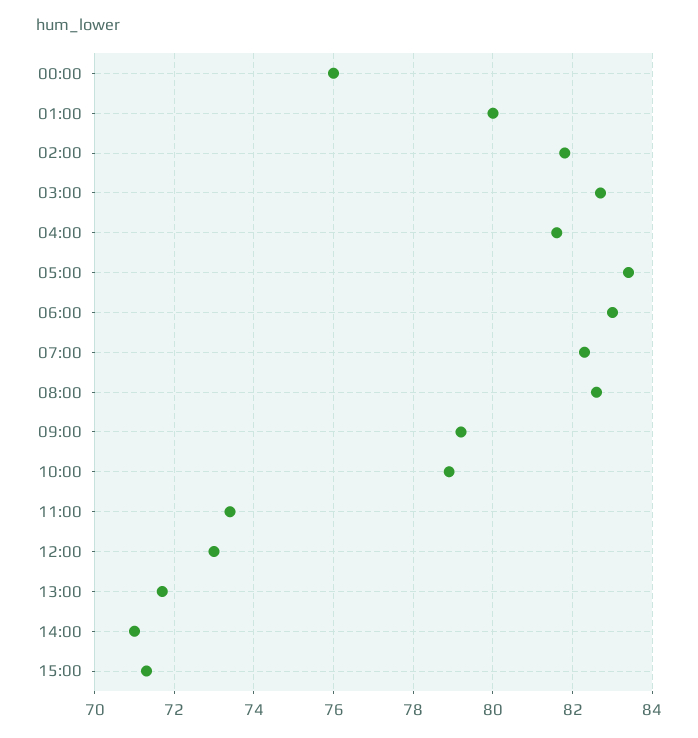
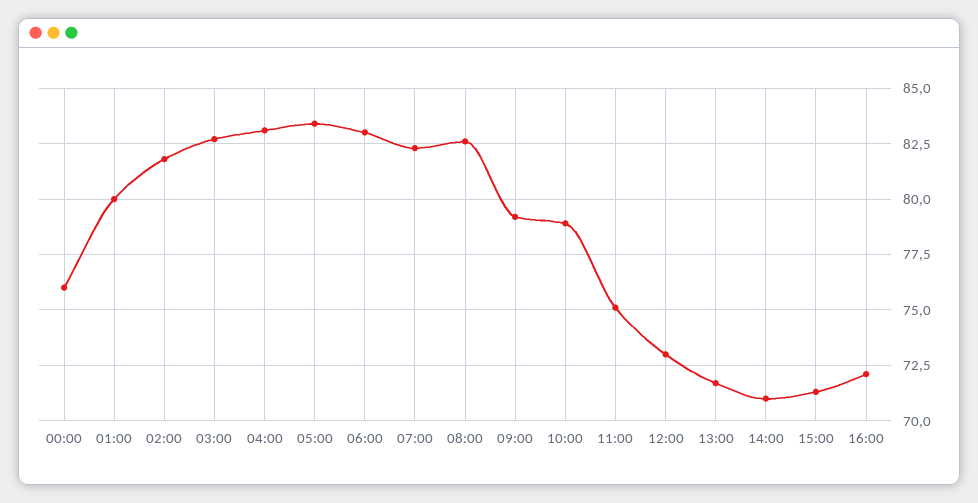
04:00: 81.5 -> 83
11:00: 73.5 -> 75
16:00: none -> 72

